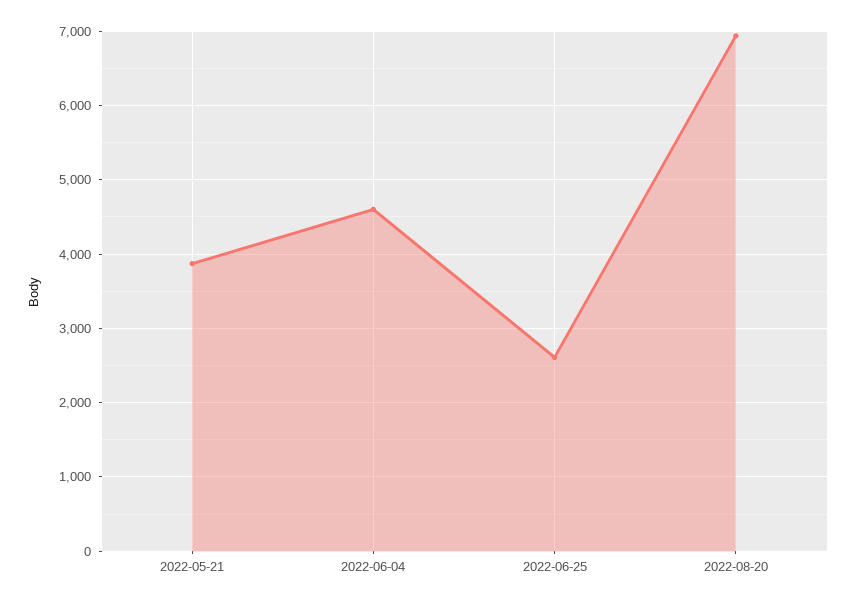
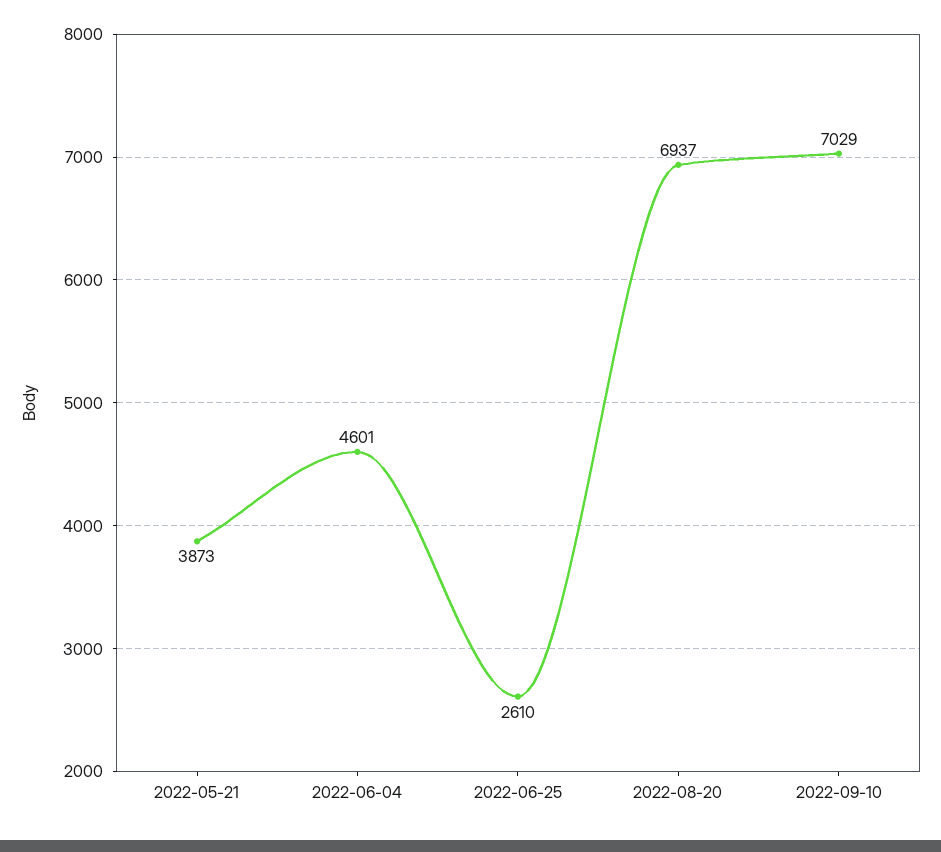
2022-09-10: none -> 7029

